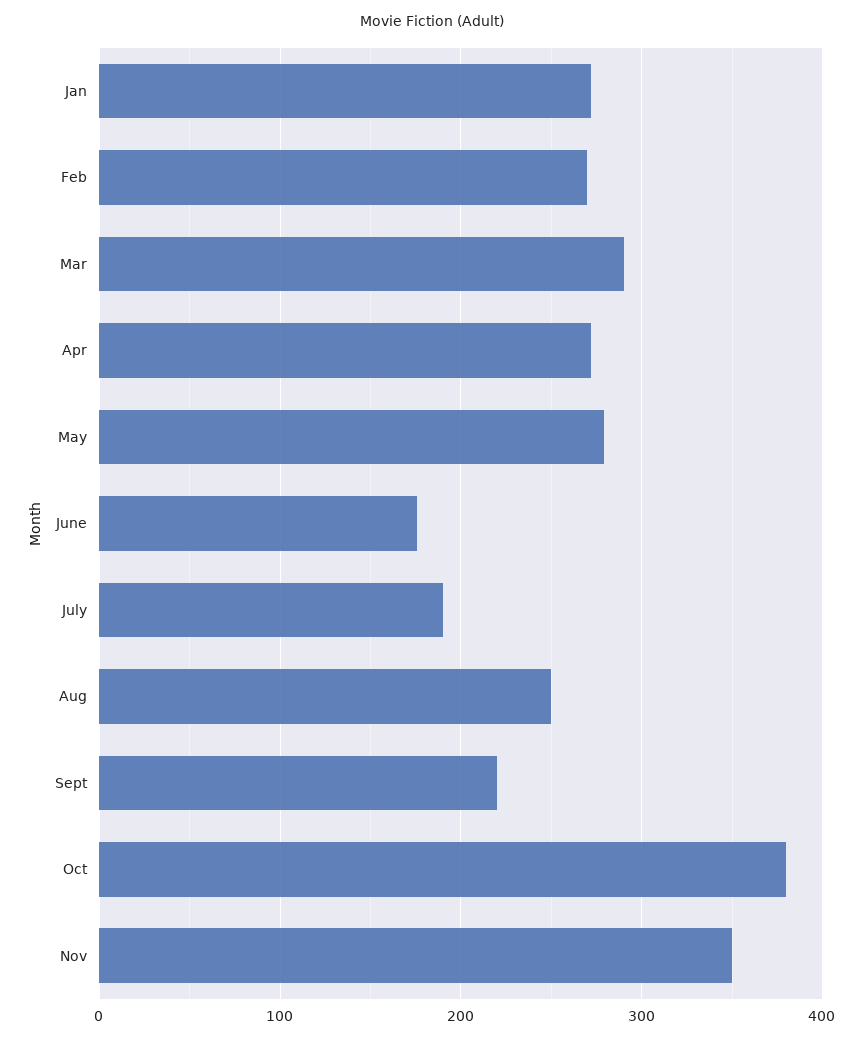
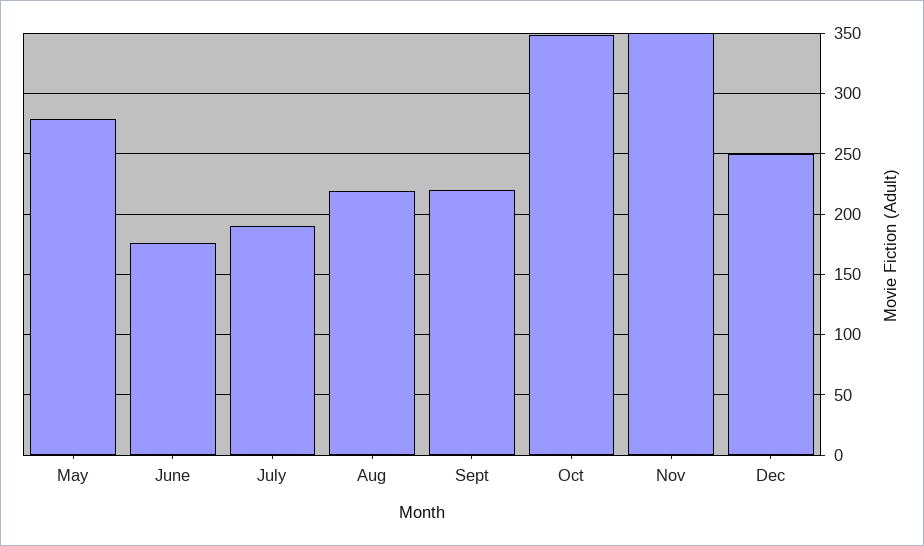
Jan: 270 -> none
Feb: 270 -> none
Mar: 290 -> none
Apr: 270 -> none
Aug: 250 -> 220
Oct: 380 -> 350
Dec: none -> 250

